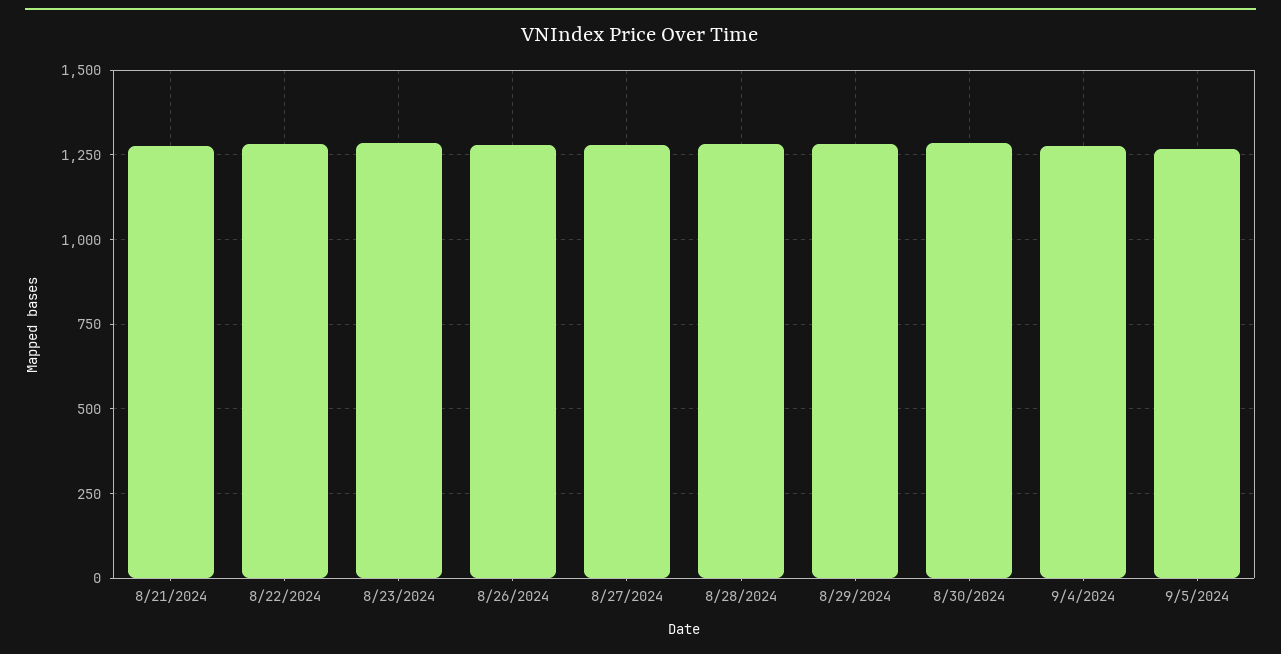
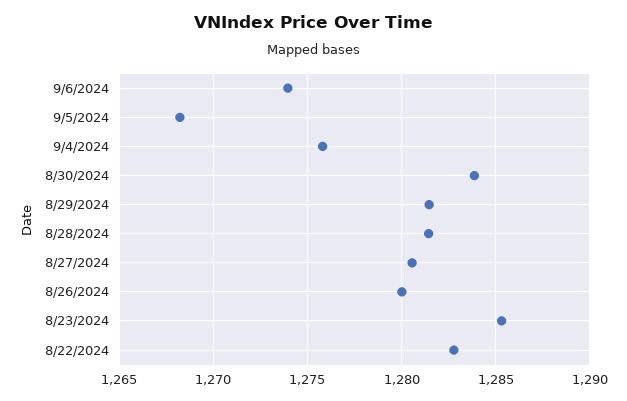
8/21/2024: 1275 -> none
9/6/2024: none -> 1274

